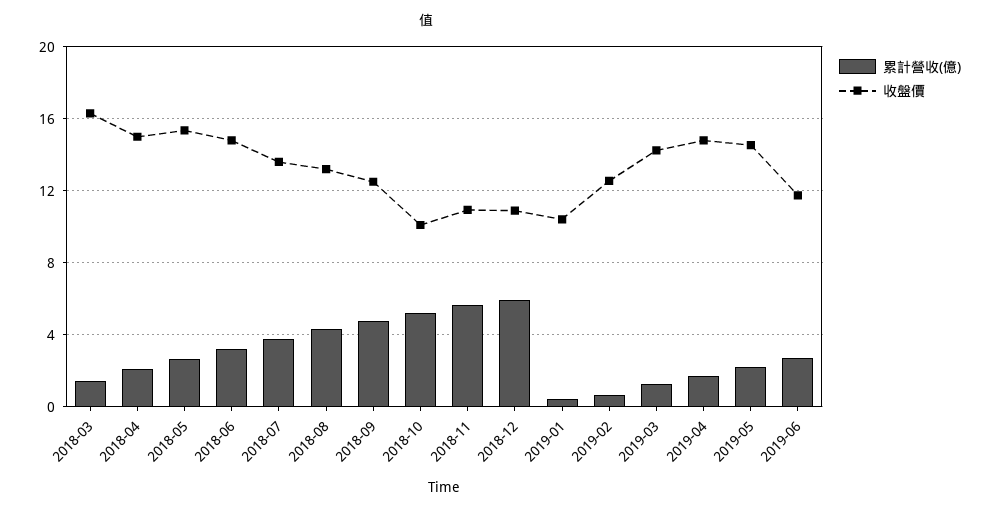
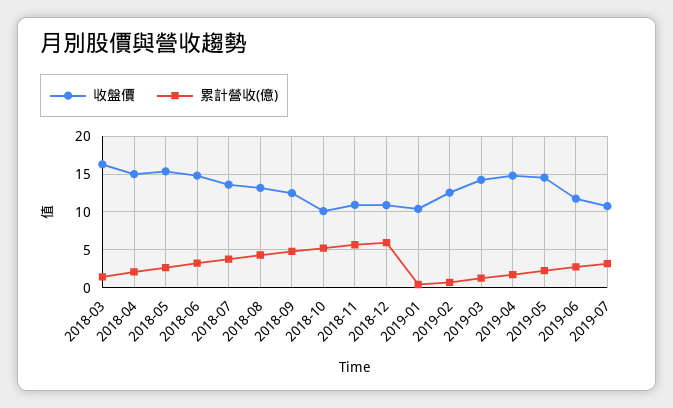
收盤價, 2019-07: none -> 11
累計營收(億), 2019-07: none -> 3

